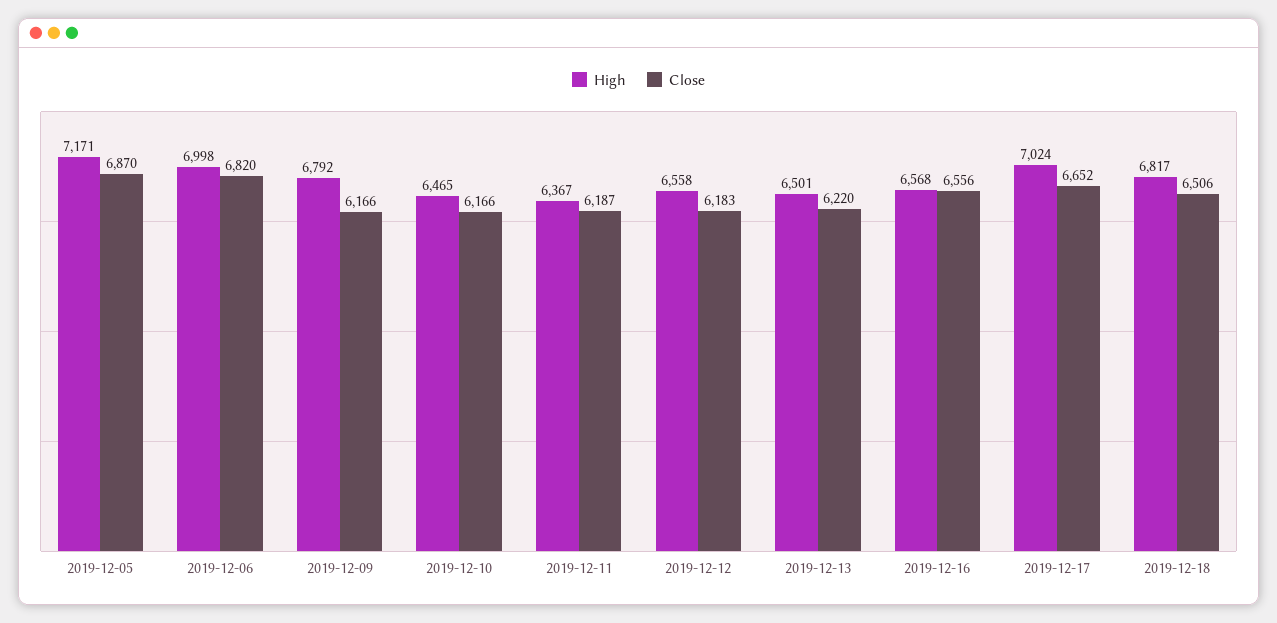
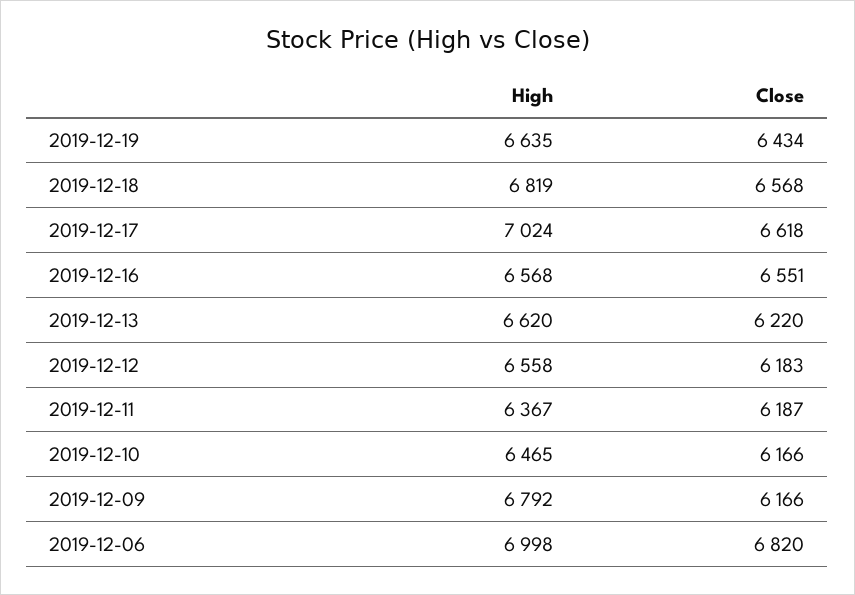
High, 2019-12-05: 7171 -> none
Close, 2019-12-05: 6870 -> none
High, 2019-12-13: 6501 -> 6620
Close, 2019-12-16: 6556 -> 6551
Close, 2019-12-17: 6652 -> 6618
High, 2019-12-18: 6817 -> 6819
Close, 2019-12-18: 6506 -> 6568
High, 2019-12-19: none -> 6635
Close, 2019-12-19: none -> 6434

